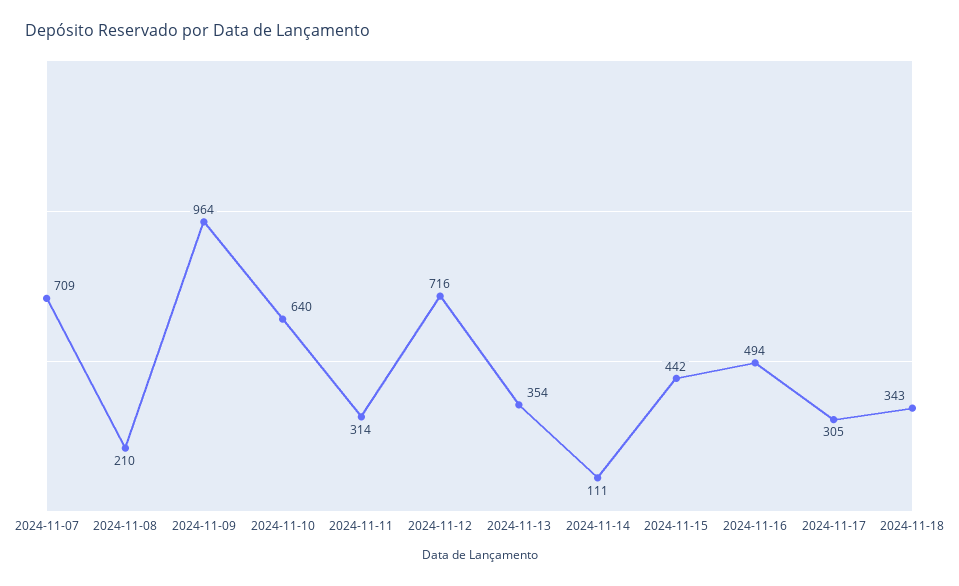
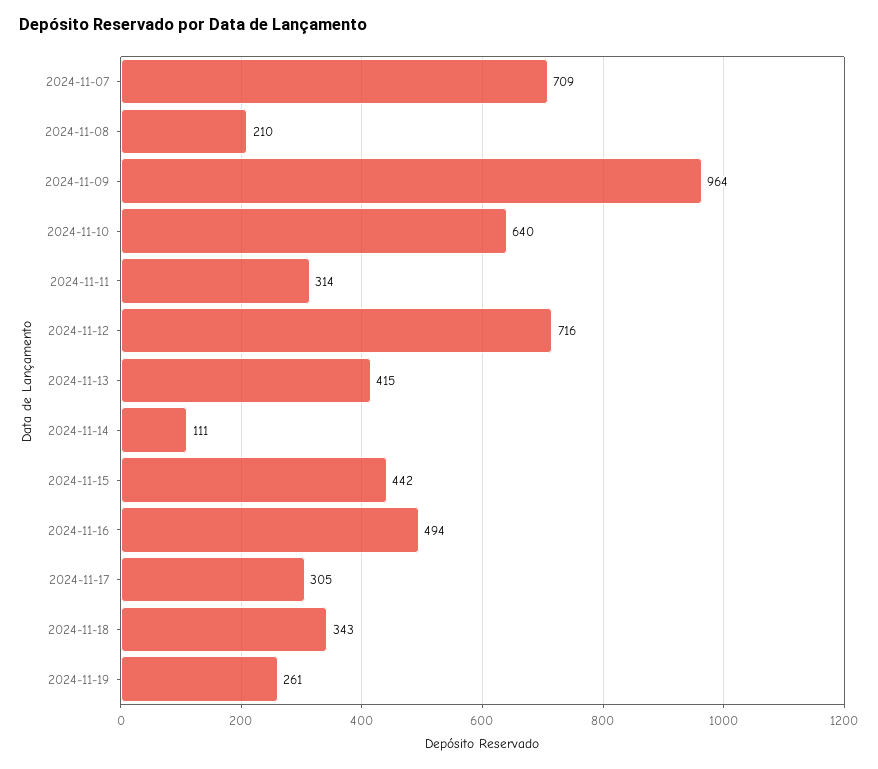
2024-11-13: 354 -> 415
2024-11-19: none -> 261

